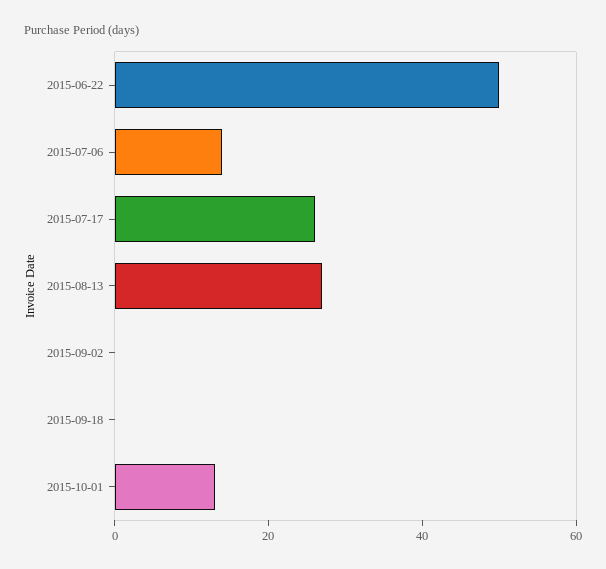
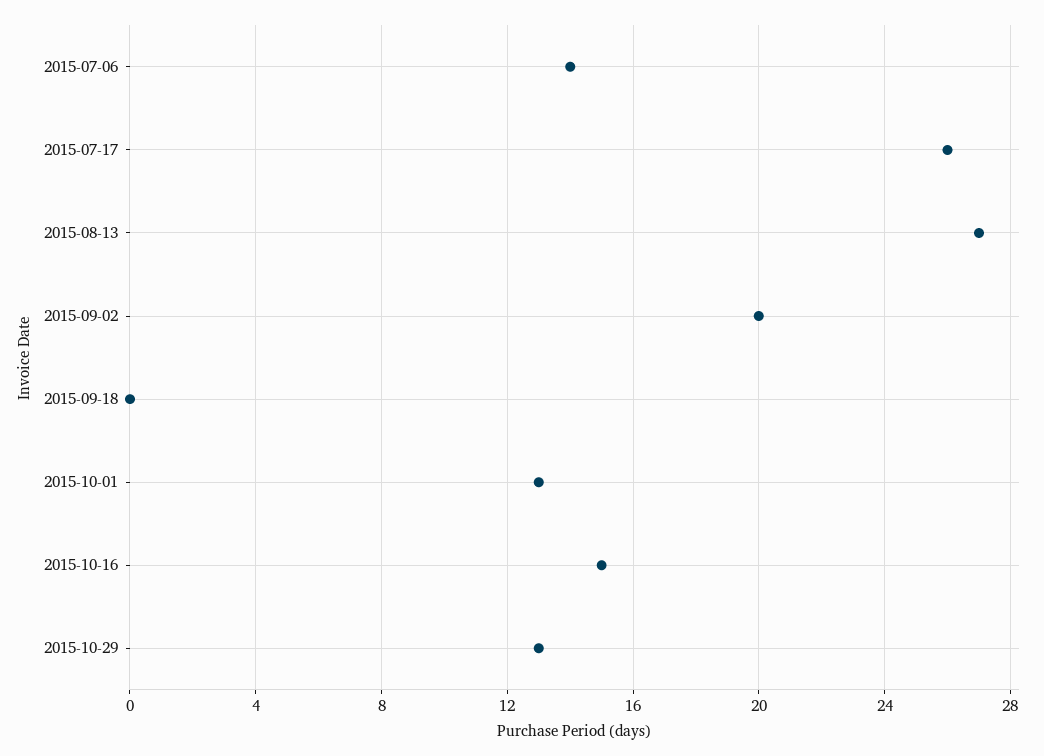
2015-06-22: 50 -> none
2015-09-02: 0 -> 20
2015-10-16: none -> 15
2015-10-29: none -> 13

